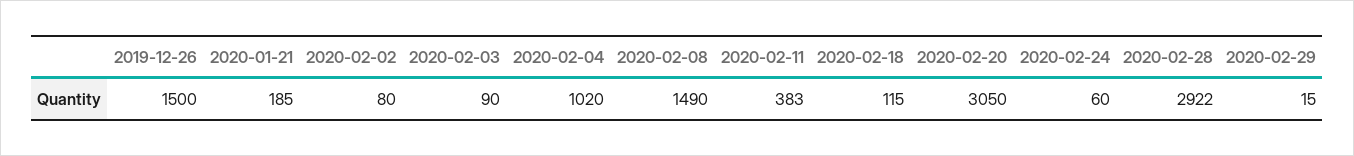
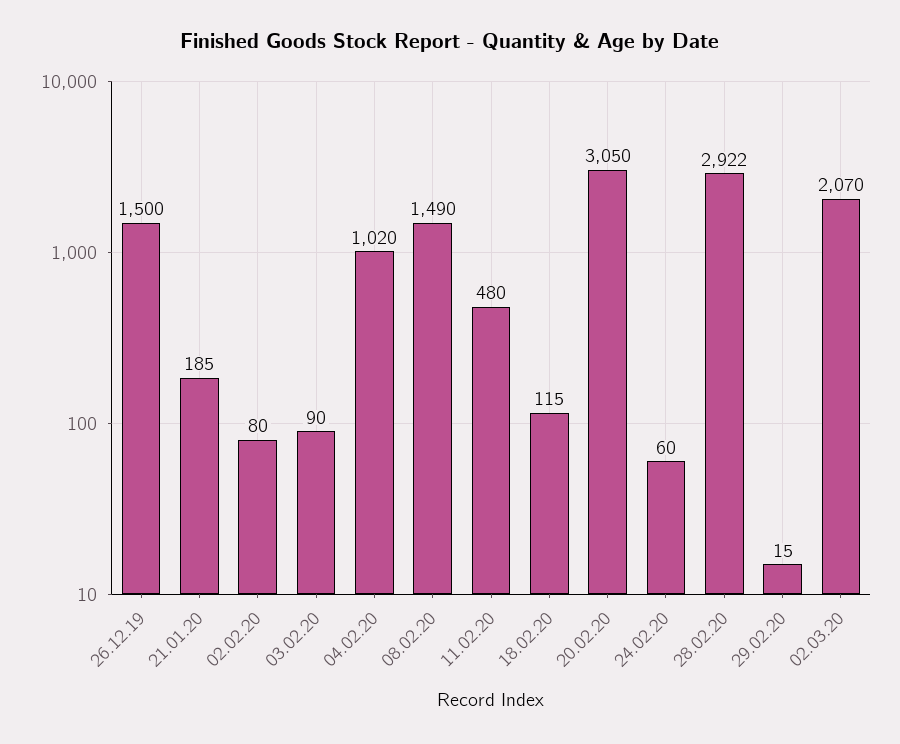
2020-02-11: 383 -> 480
02.03.20: none -> 2070

